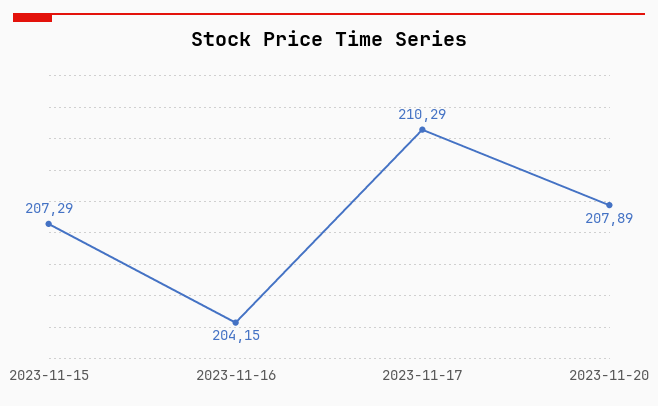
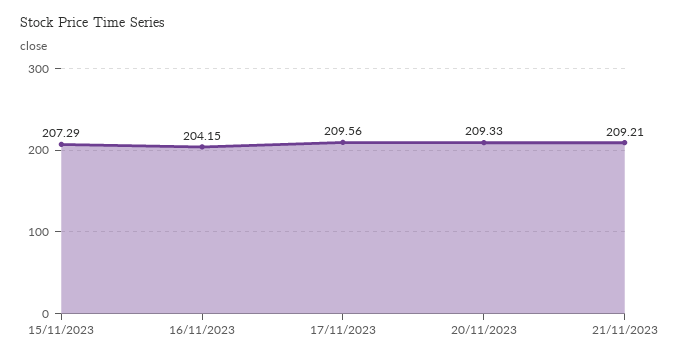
2023-11-17: 210.29 -> 209.56
2023-11-20: 207.89 -> 209.33
21/11/2023: none -> 209.21

